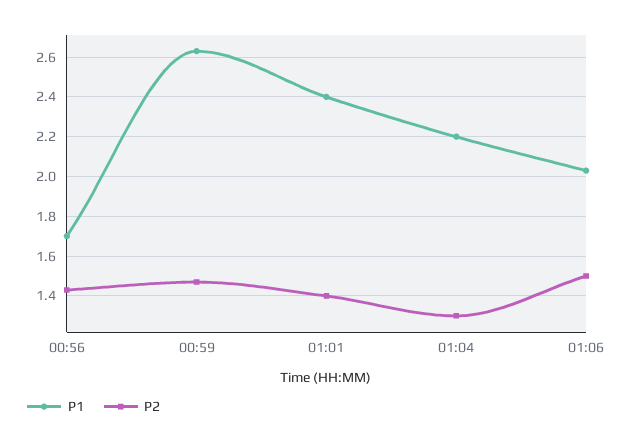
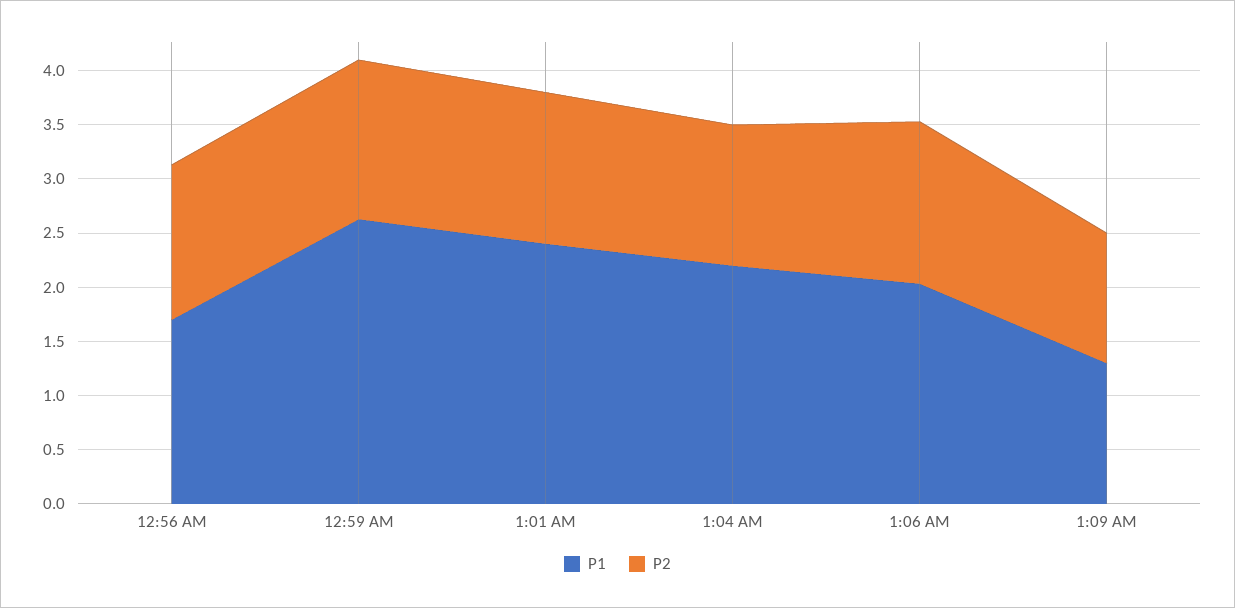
P1, 1:09 AM: none -> 1.3
P2, 1:09 AM: none -> 1.2

